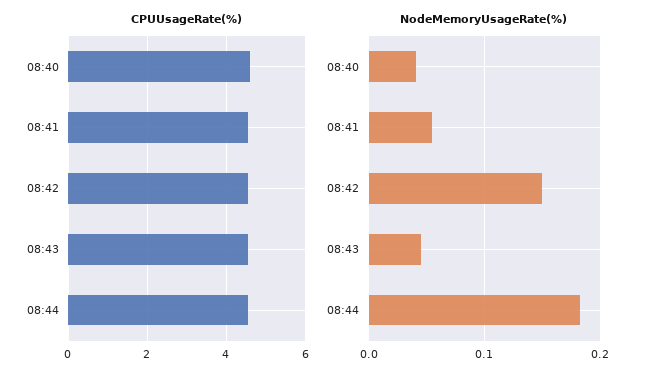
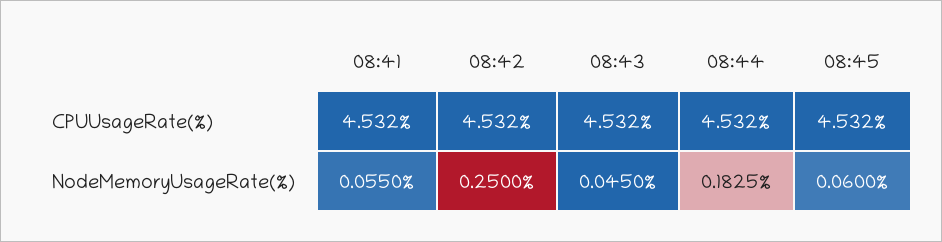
CPUUsageRate(%), 08:40: 4.6 -> none
NodeMemoryUsageRate(%), 08:40: 0.04 -> none
NodeMemoryUsageRate(%), 08:42: 0.15 -> 0.25
CPUUsageRate(%), 08:45: none -> 4.532
NodeMemoryUsageRate(%), 08:45: none -> 0.06

